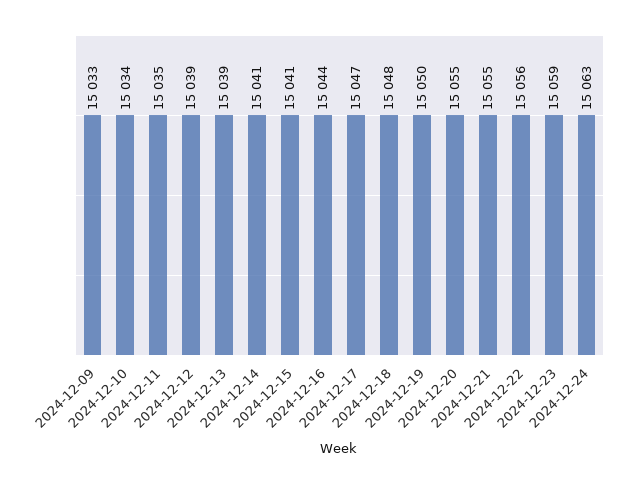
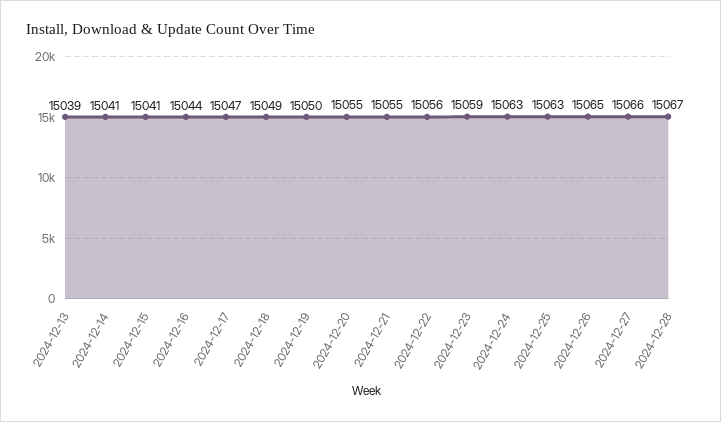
2024-12-09: 15033 -> none
2024-12-10: 15034 -> none
2024-12-11: 15035 -> none
2024-12-12: 15039 -> none
2024-12-18: 15048 -> 15049
2024-12-25: none -> 15063
2024-12-26: none -> 15065
2024-12-27: none -> 15066
2024-12-28: none -> 15067

